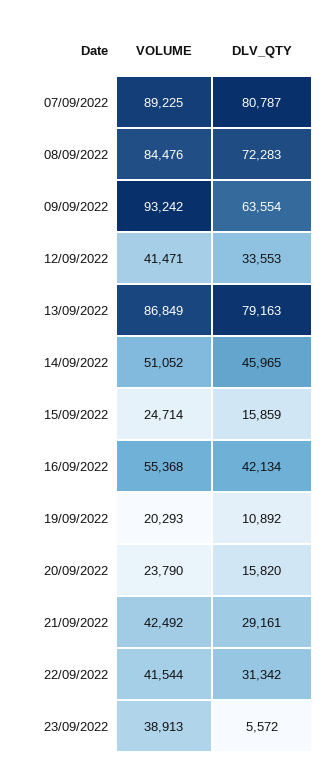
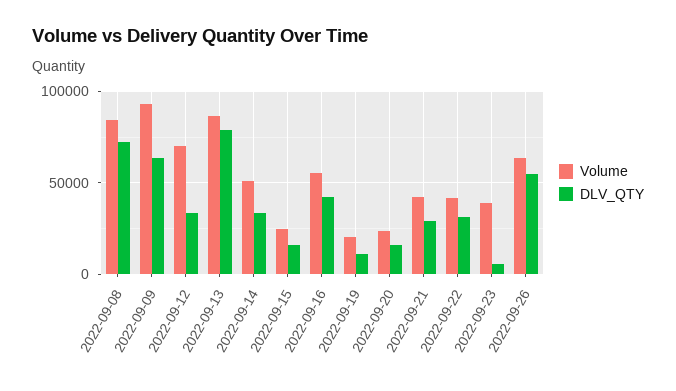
VOLUME, 07/09/2022: 89225 -> none
DLV_QTY, 07/09/2022: 80787 -> none
VOLUME, 12/09/2022: 41471 -> 70000
DLV_QTY, 14/09/2022: 45965 -> 35000
VOLUME, 2022-09-26: none -> 65000
DLV_QTY, 2022-09-26: none -> 55000

